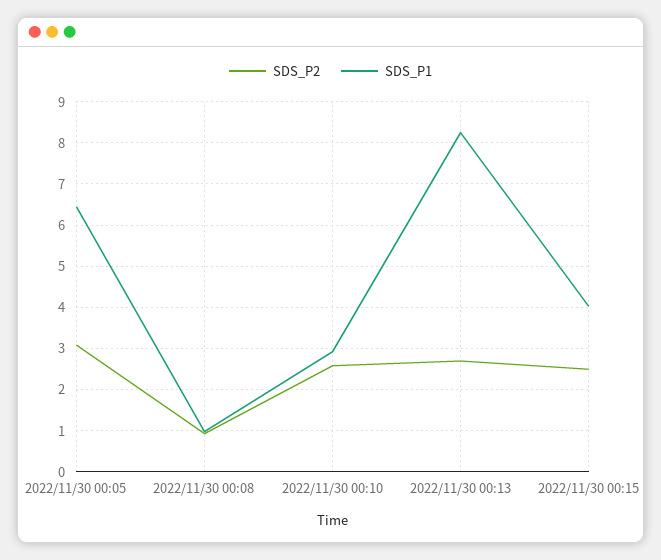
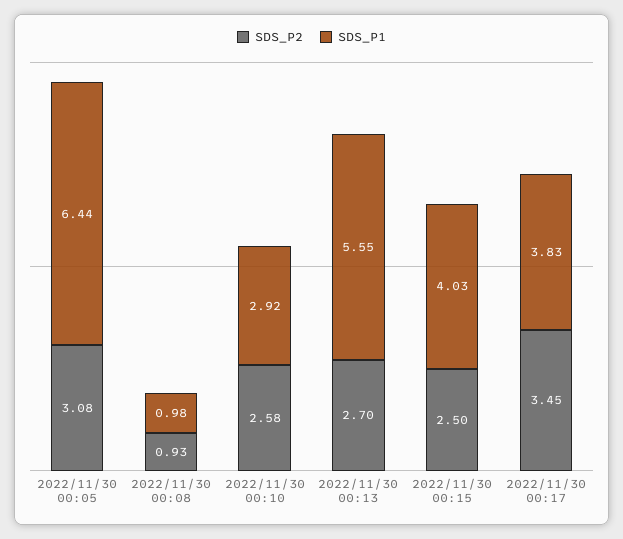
SDS_P1, 2022/11/30 00:13: 8.2 -> 5.55
SDS_P2, 2022/11/30 00:17: none -> 3.45
SDS_P1, 2022/11/30 00:17: none -> 3.83

